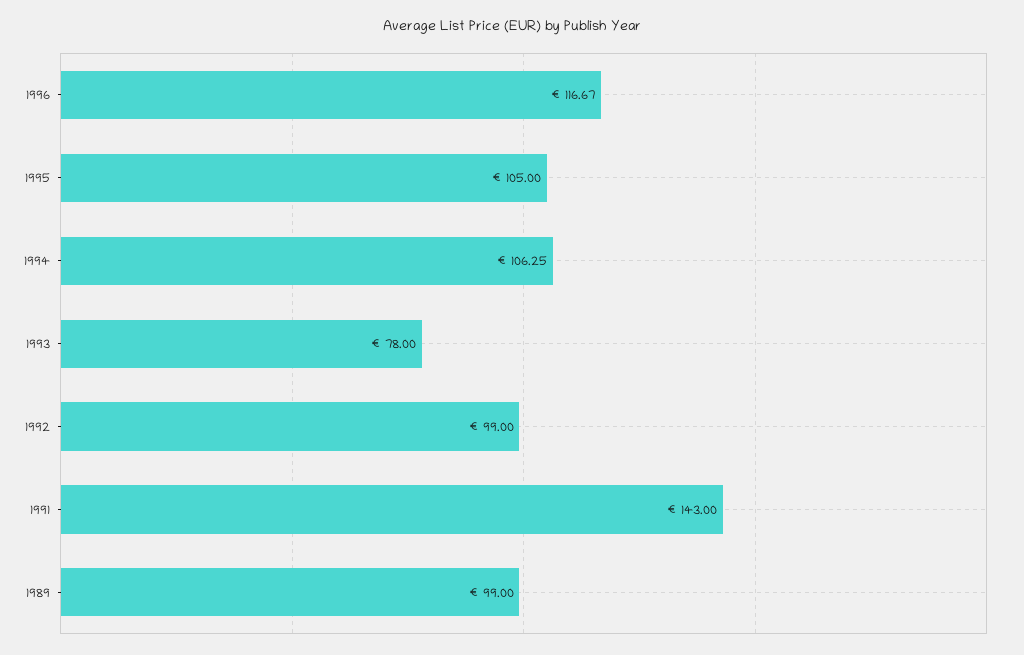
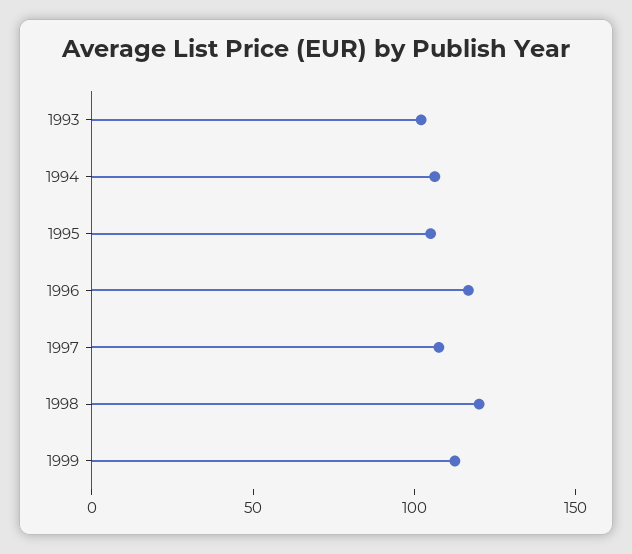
1993: 78 -> 100
1992: 99 -> none
1991: 143 -> none
1989: 99 -> none
1997: none -> 110
1998: none -> 120
1999: none -> 110

